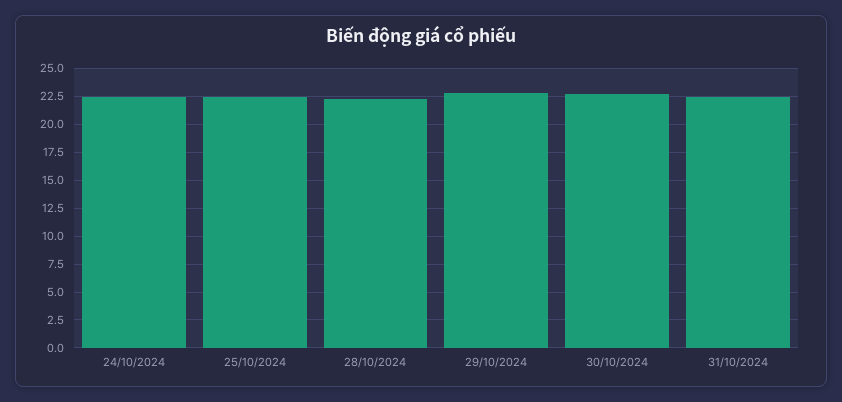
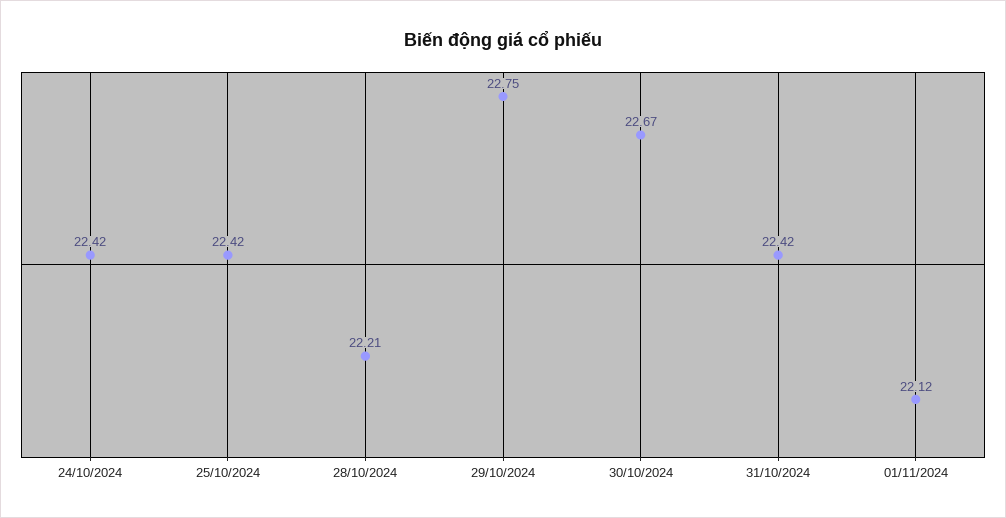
01/11/2024: none -> 22.12

